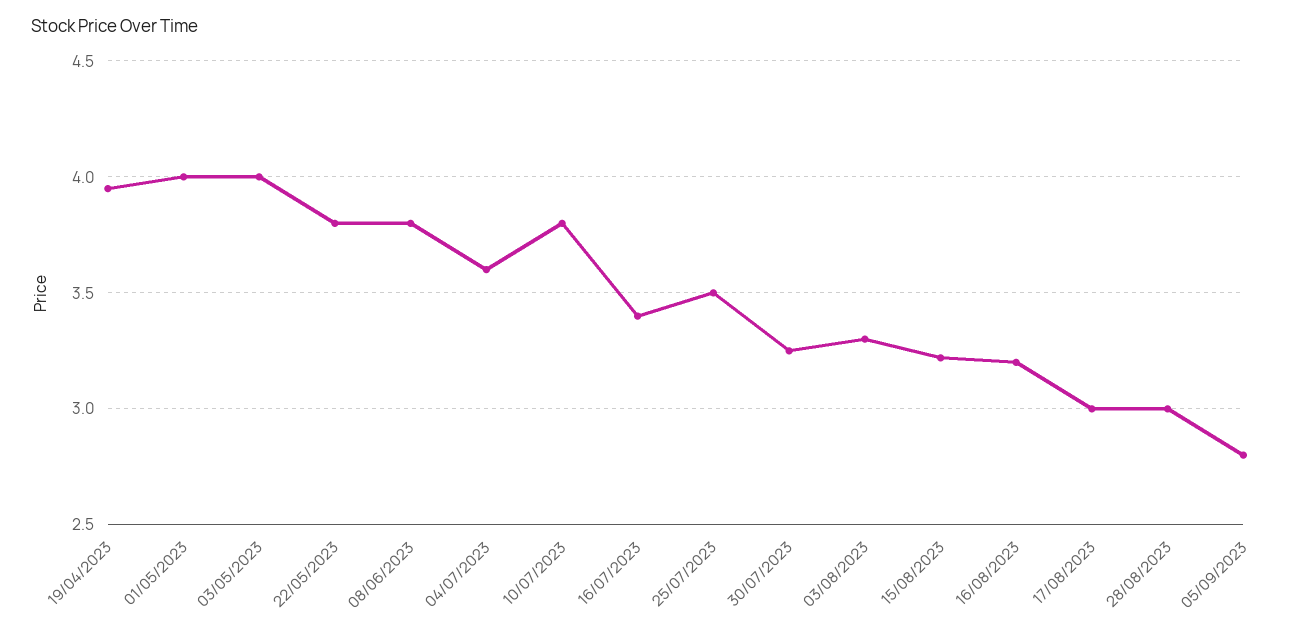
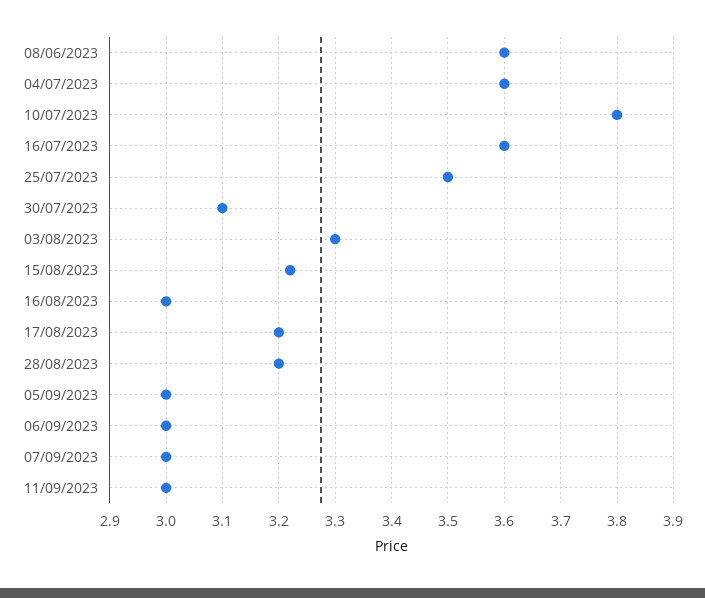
19/04/2023: 3.95 -> none
01/05/2023: 4 -> none
03/05/2023: 4 -> none
22/05/2023: 3.8 -> none
08/06/2023: 3.8 -> 3.6
16/07/2023: 3.4 -> 3.6
30/07/2023: 3.25 -> 3.1
16/08/2023: 3.2 -> 3
17/08/2023: 3 -> 3.2
28/08/2023: 3 -> 3.2
05/09/2023: 2.8 -> 3
06/09/2023: none -> 3
07/09/2023: none -> 3
11/09/2023: none -> 3

